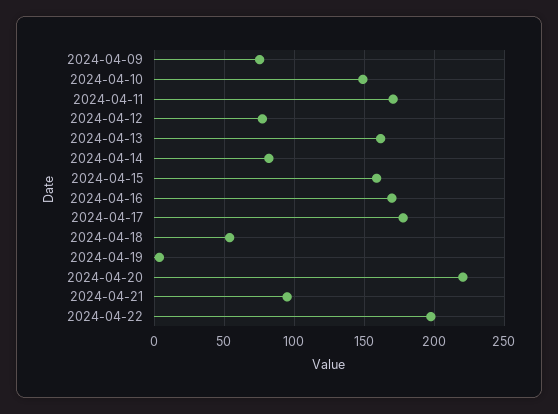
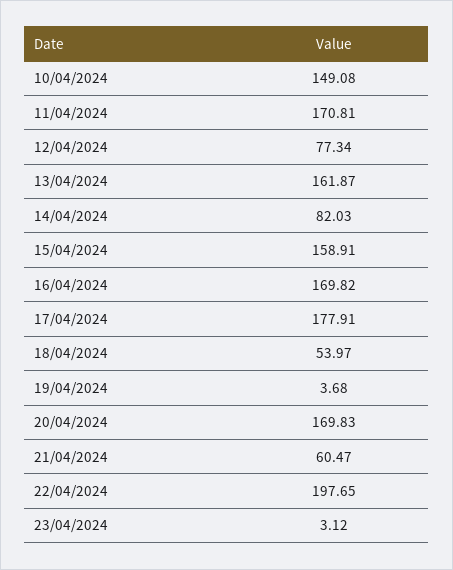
2024-04-09: 75 -> none
2024-04-20: 220 -> 169.83
2024-04-21: 95 -> 60.47
23/04/2024: none -> 3.12

